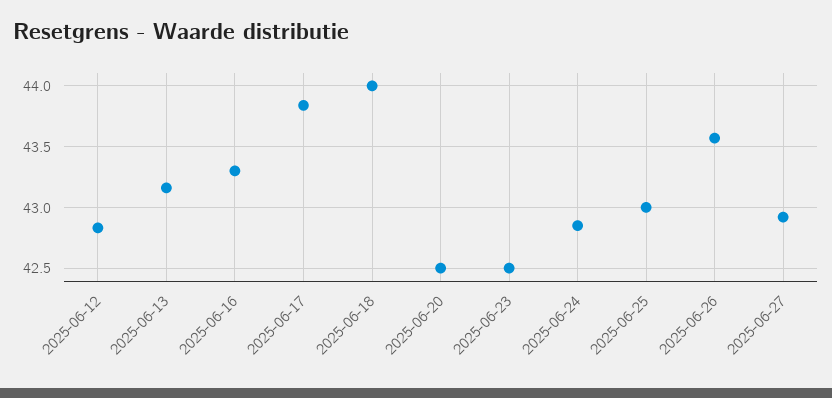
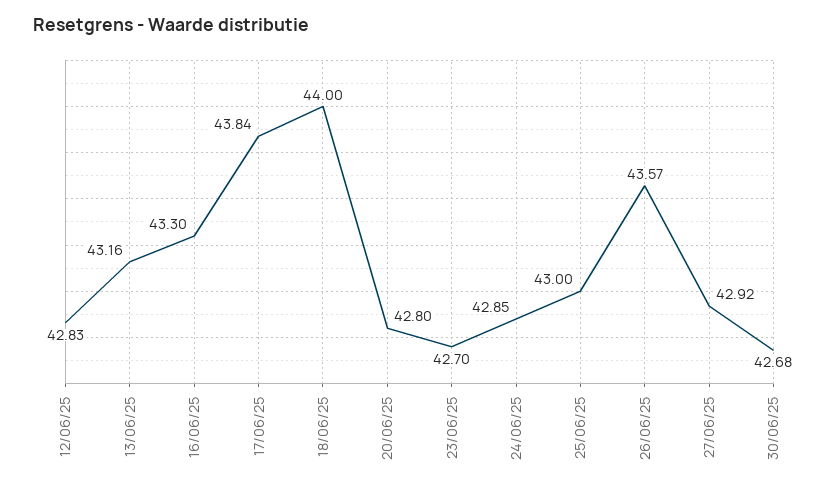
2025-06-20: 42.5 -> 42.8
2025-06-23: 42.5 -> 42.7
30/06/25: none -> 42.68

